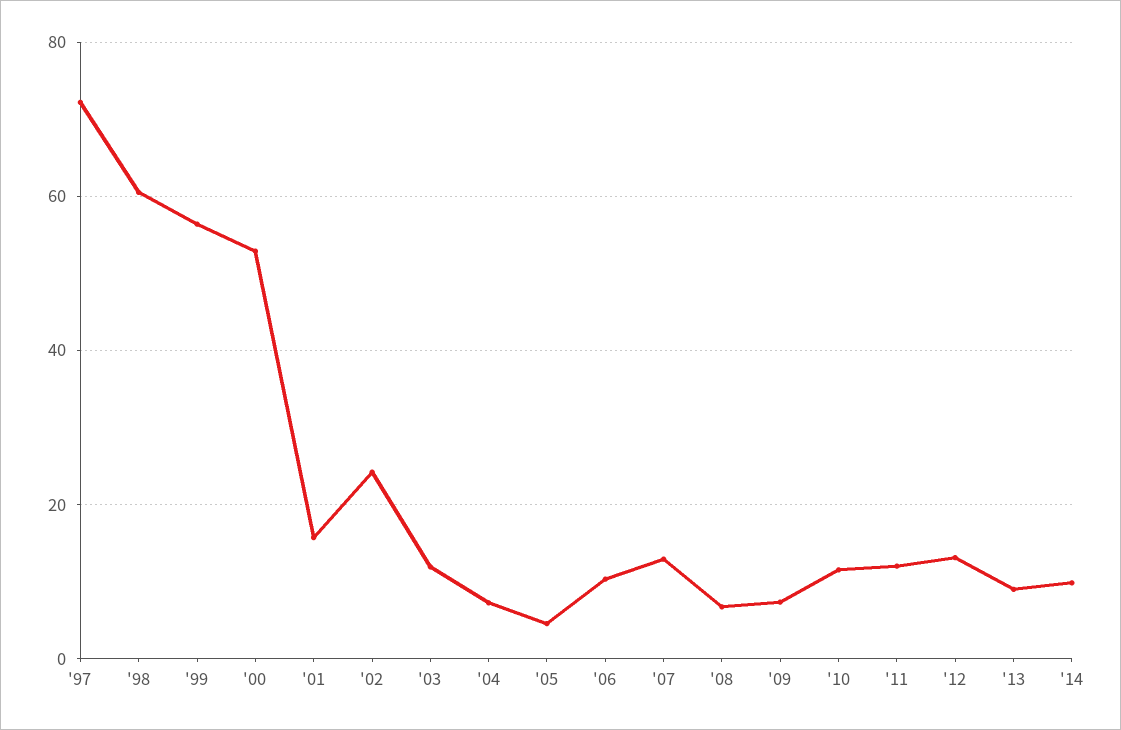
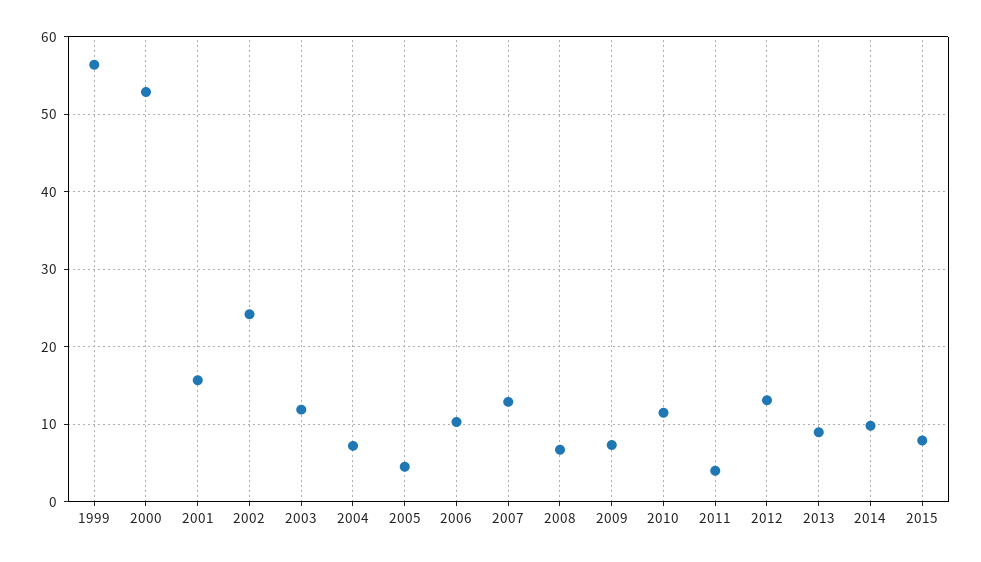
'97: 72 -> none
'98: 60 -> none
'11: 12 -> 4
2015: none -> 8

